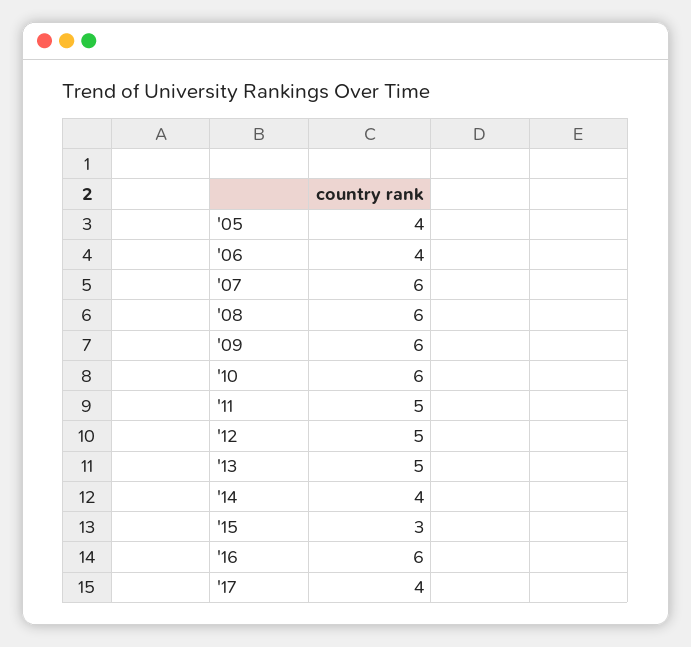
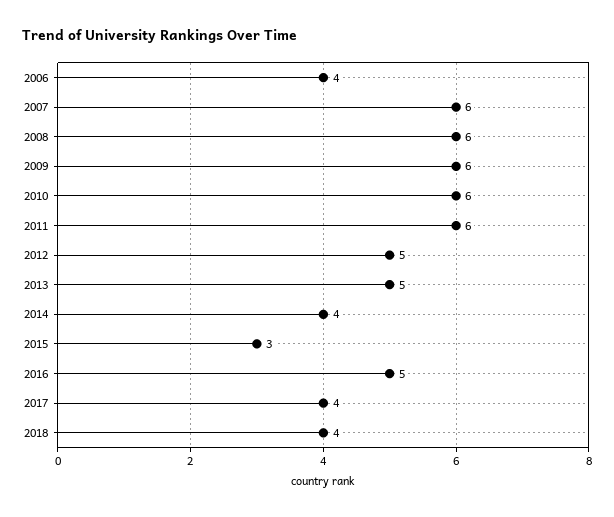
'05: 4 -> none
'11: 5 -> 6
'16: 6 -> 5
2018: none -> 4

